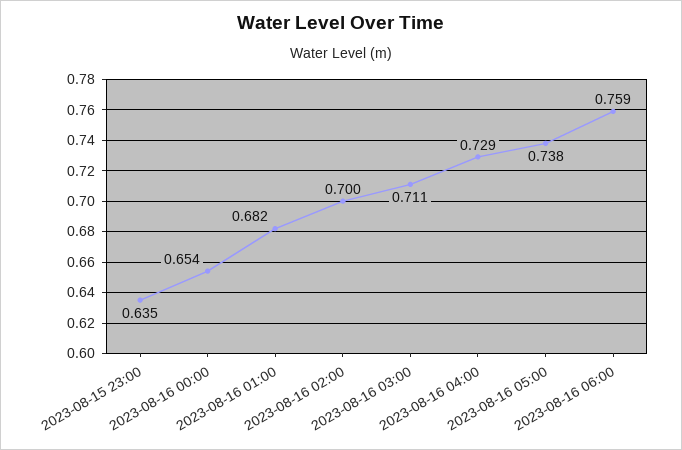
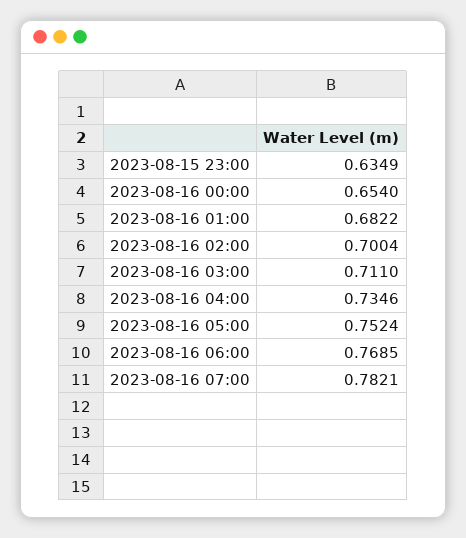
2023-08-16 04:00: 0.729 -> 0.7346
2023-08-16 05:00: 0.738 -> 0.7524
2023-08-16 06:00: 0.759 -> 0.7685
2023-08-16 07:00: none -> 0.7821

